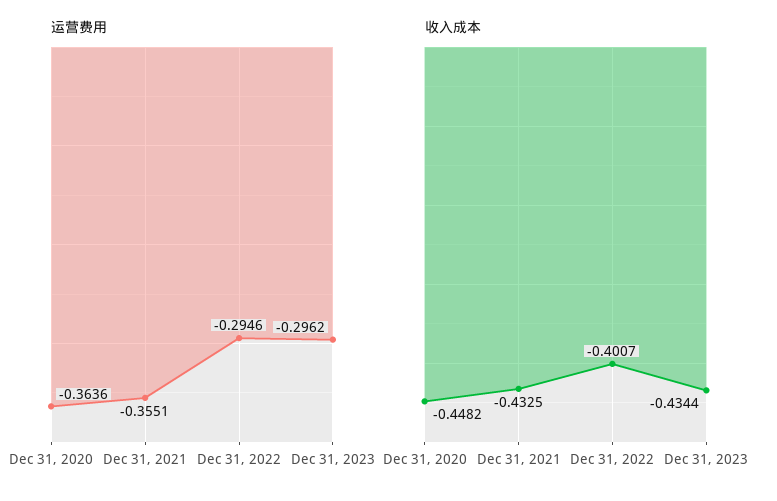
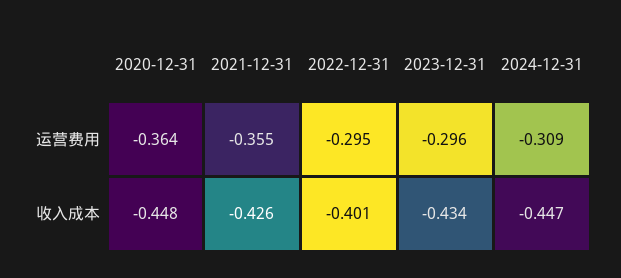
收入成本, Dec 31, 2021: -0.4325 -> -0.426
运营费用, 2024-12-31: none -> -0.309
收入成本, 2024-12-31: none -> -0.447

